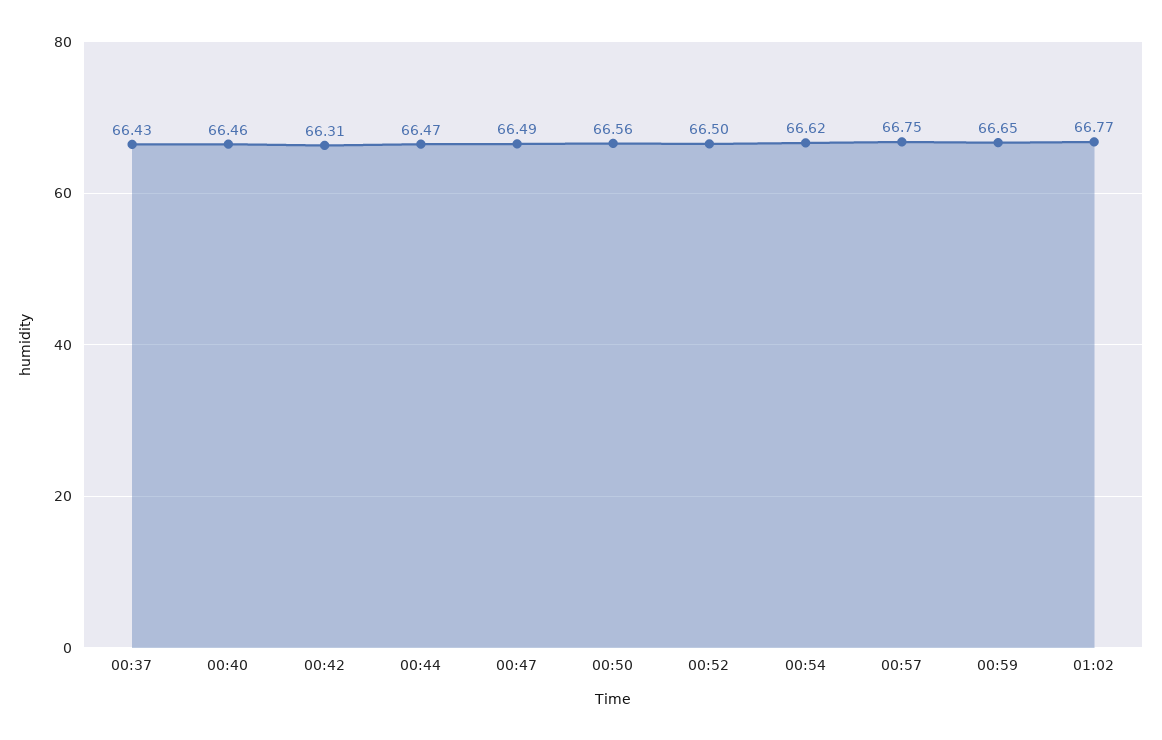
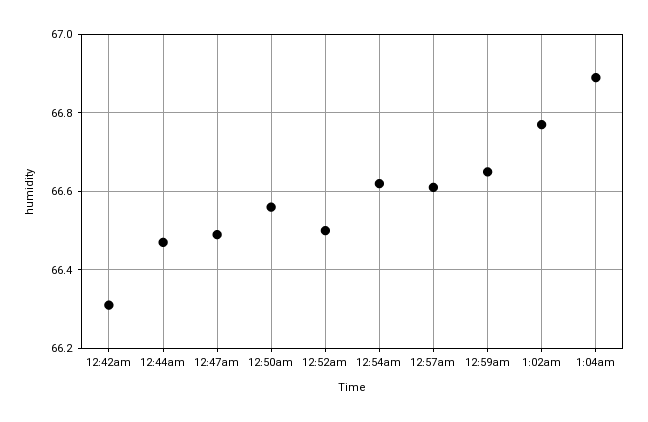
00:37: 66.43 -> none
00:40: 66.46 -> none
00:57: 66.75 -> 66.6
1:04am: none -> 66.9

